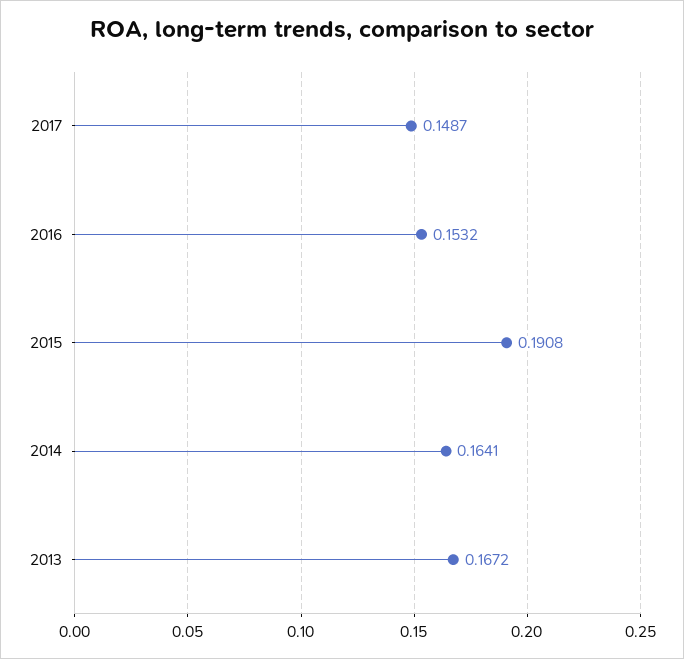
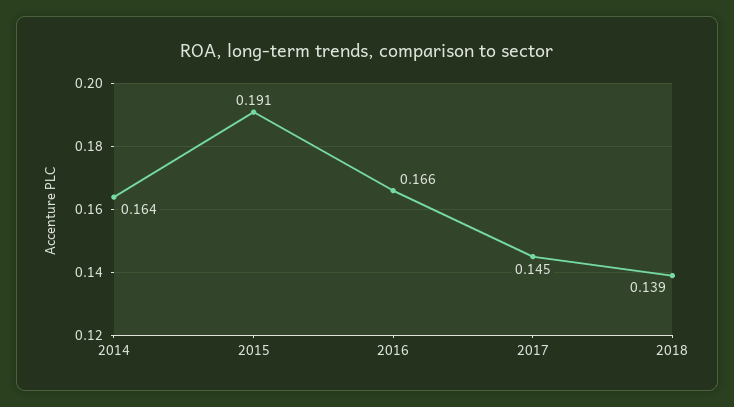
2017: 0.1487 -> 0.145
2016: 0.1532 -> 0.166
2013: 0.1672 -> none
2018: none -> 0.139

